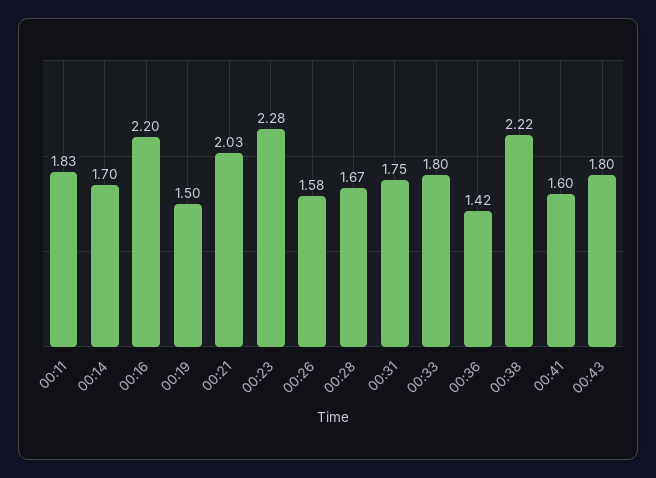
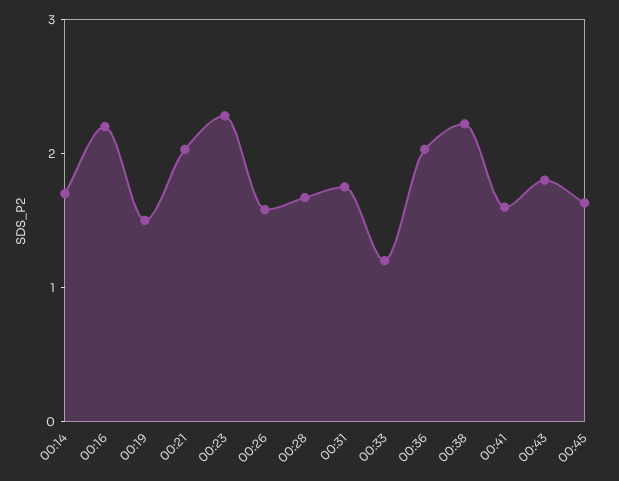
00:11: 1.83 -> none
00:33: 1.8 -> 1.2
00:36: 1.42 -> 2
00:45: none -> 1.6

